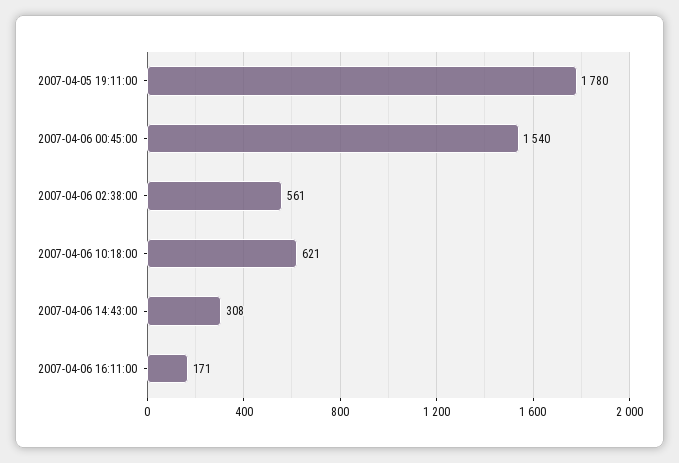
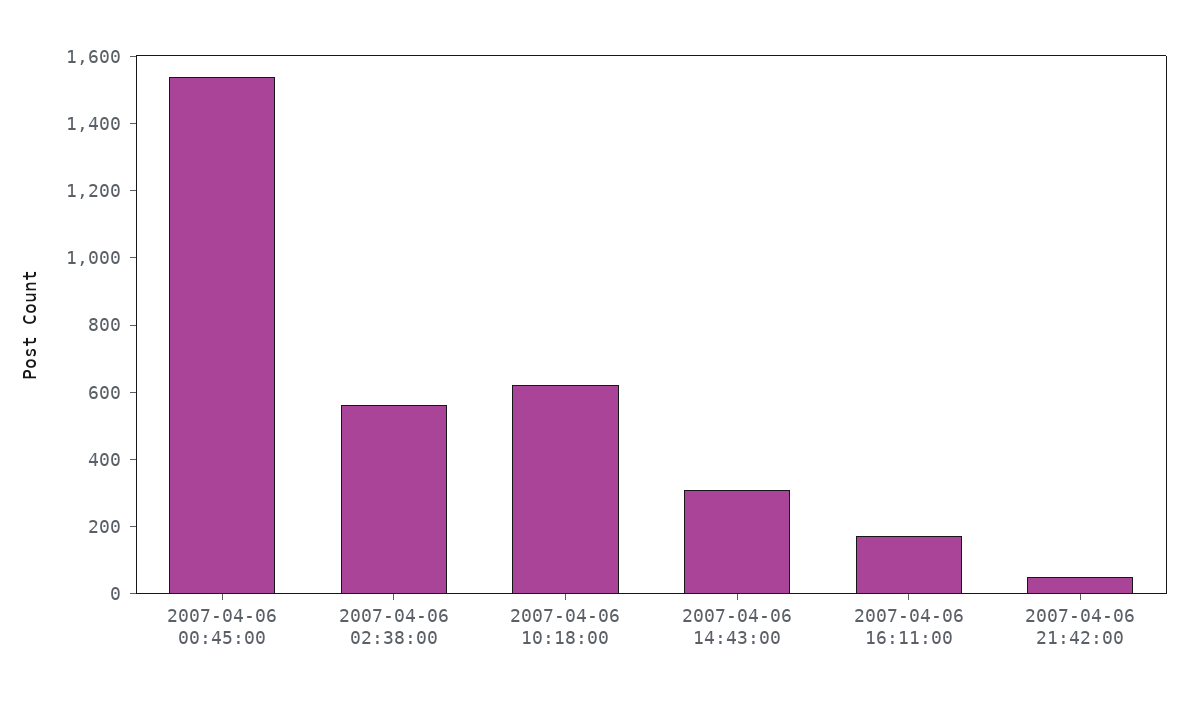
2007-04-05 19:11:00: 1780 -> none
2007-04-06 21:42:00: none -> 50

